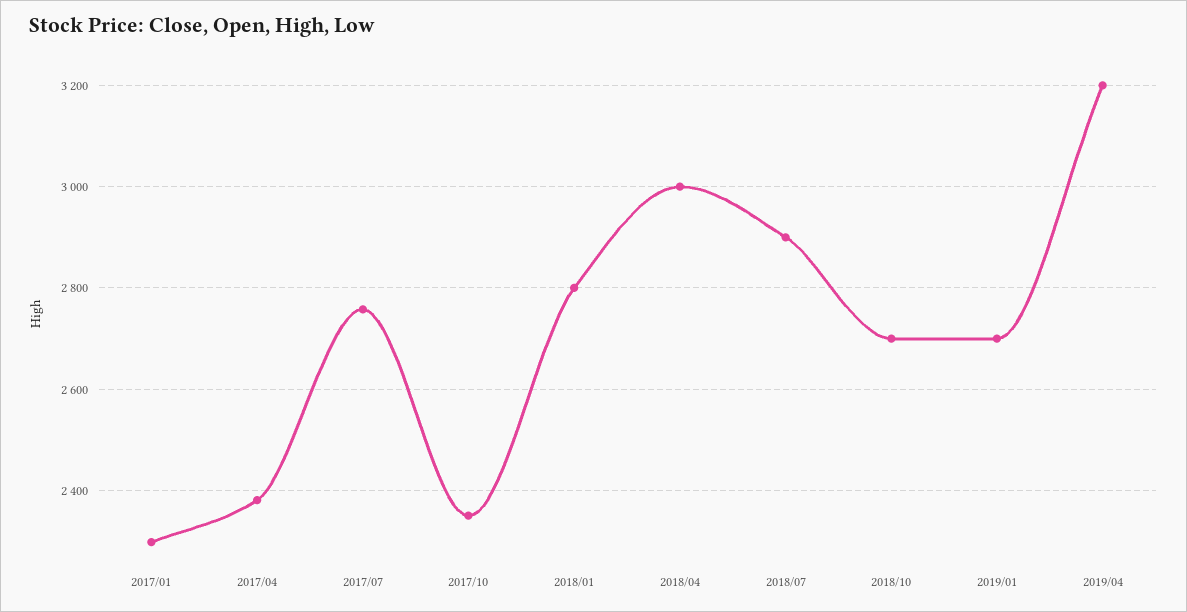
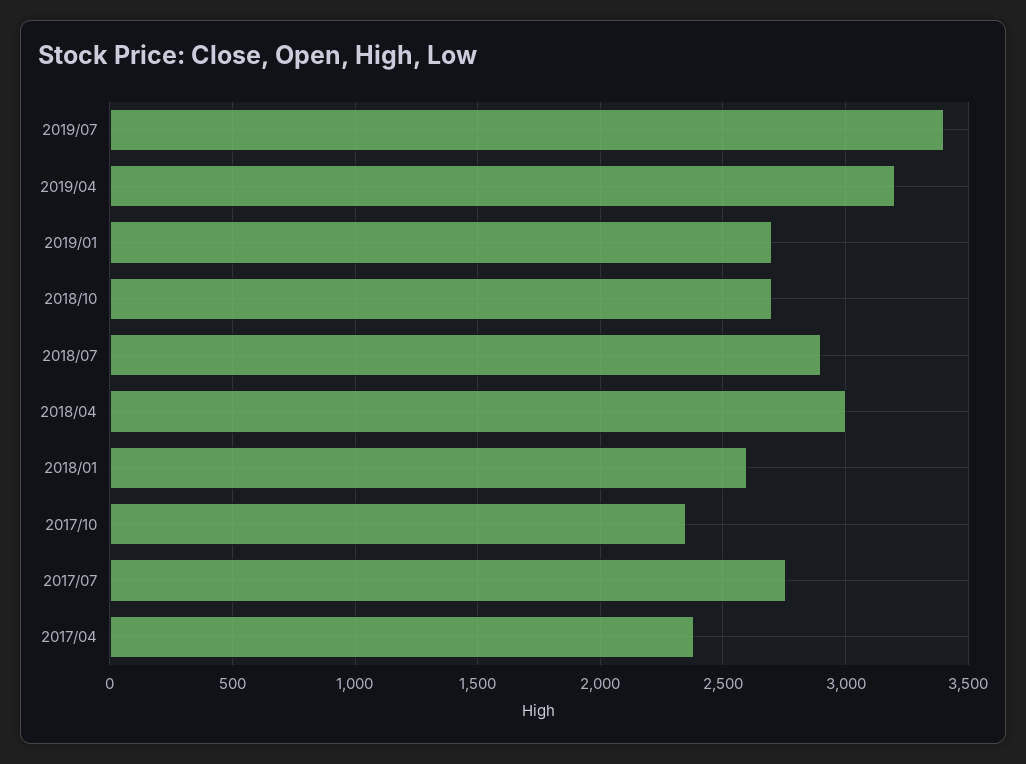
2017/01: 2300 -> none
2018/01: 2800 -> 2600
2019/07: none -> 3400

